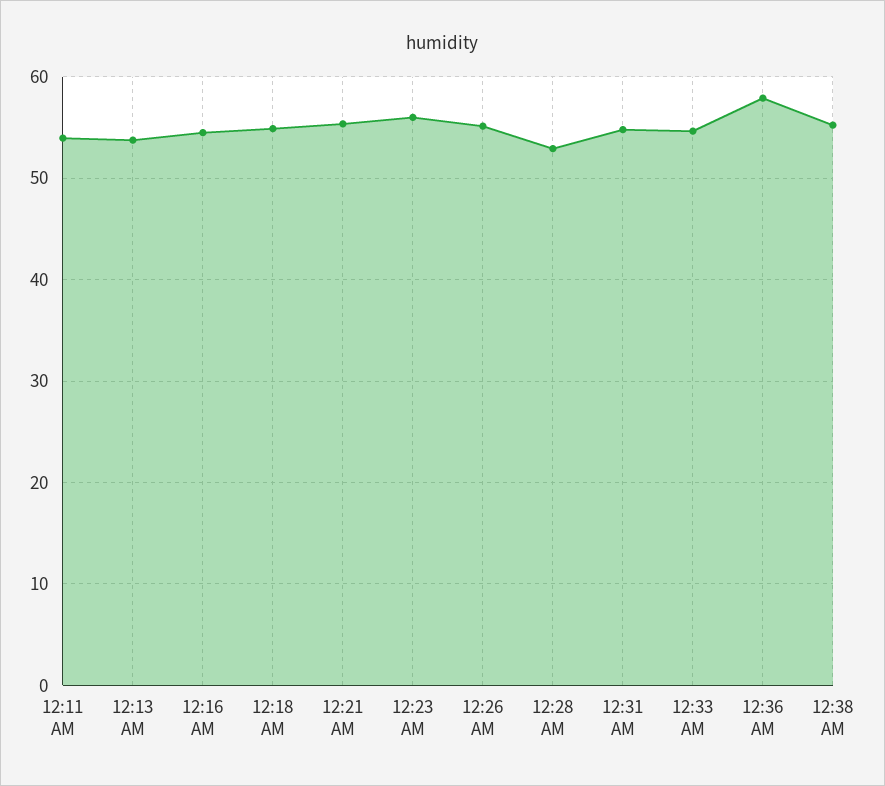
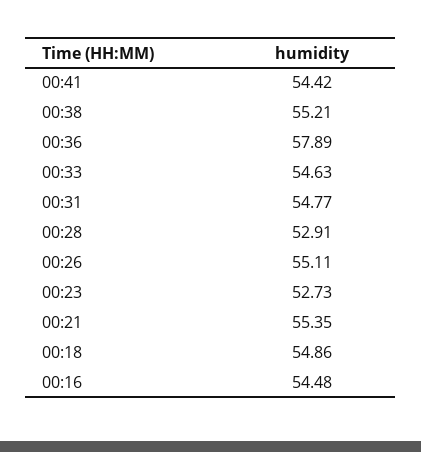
12:11 AM: 54 -> none
12:13 AM: 54 -> none
12:23 AM: 56 -> 52.73
00:41: none -> 54.42

